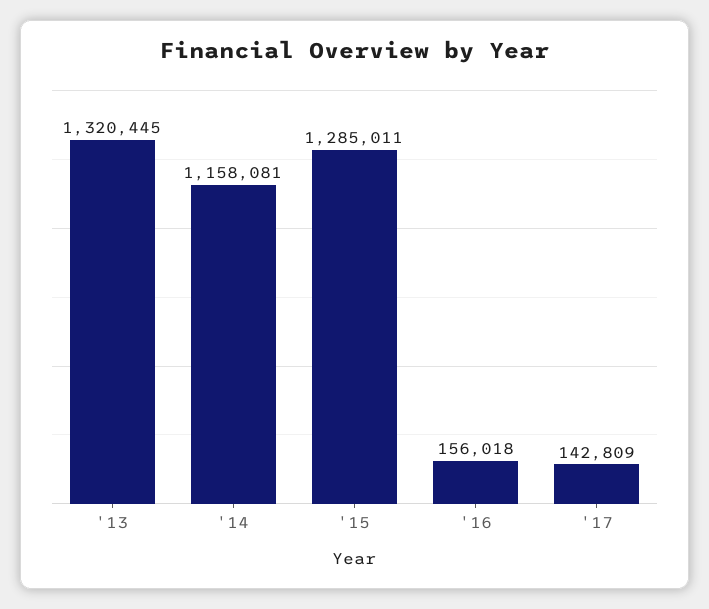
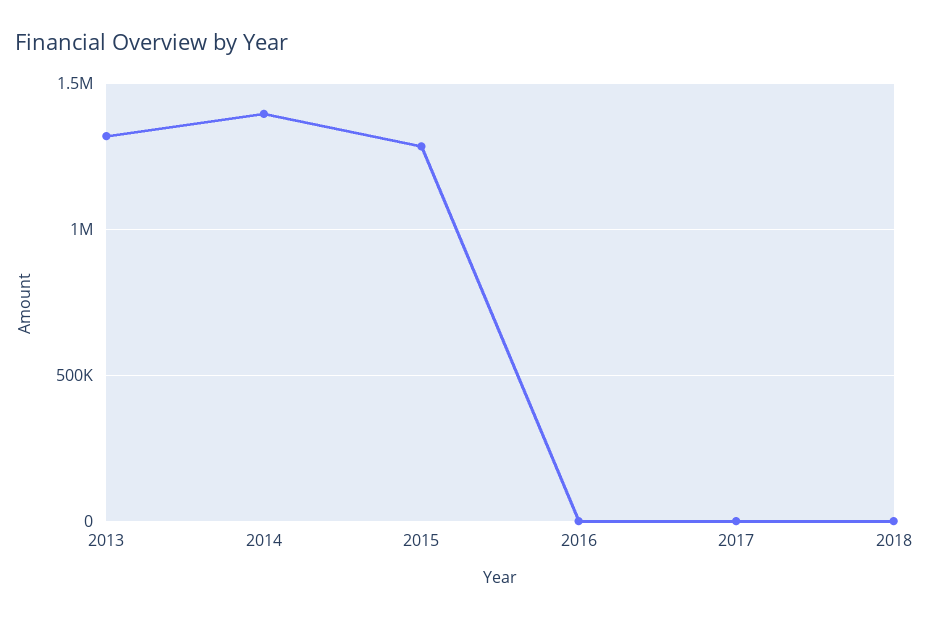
'14: 1158081 -> 1400000
'16: 156018 -> 0
'17: 142809 -> 0
2018: none -> 0

